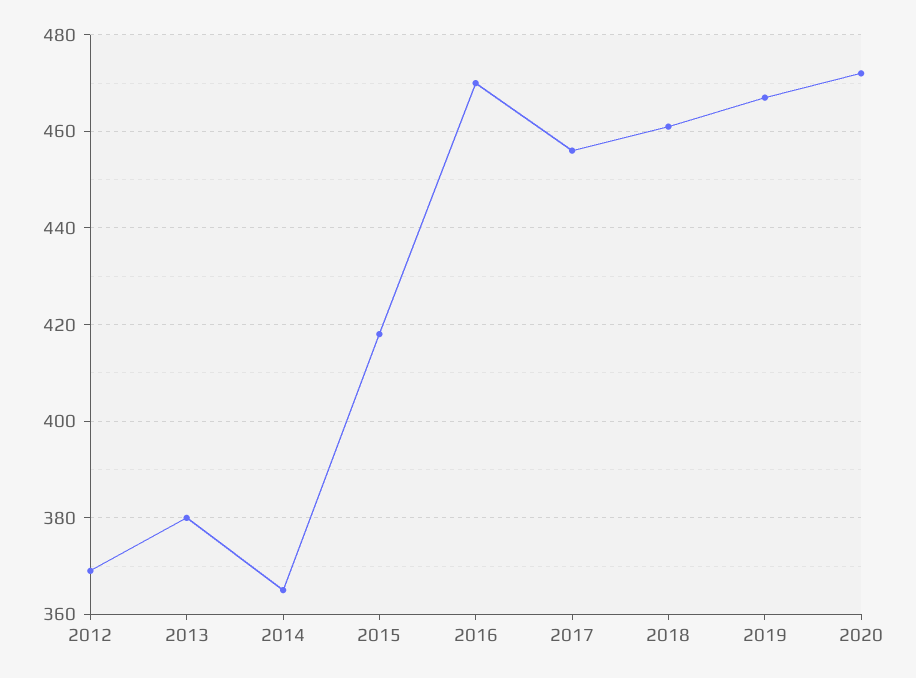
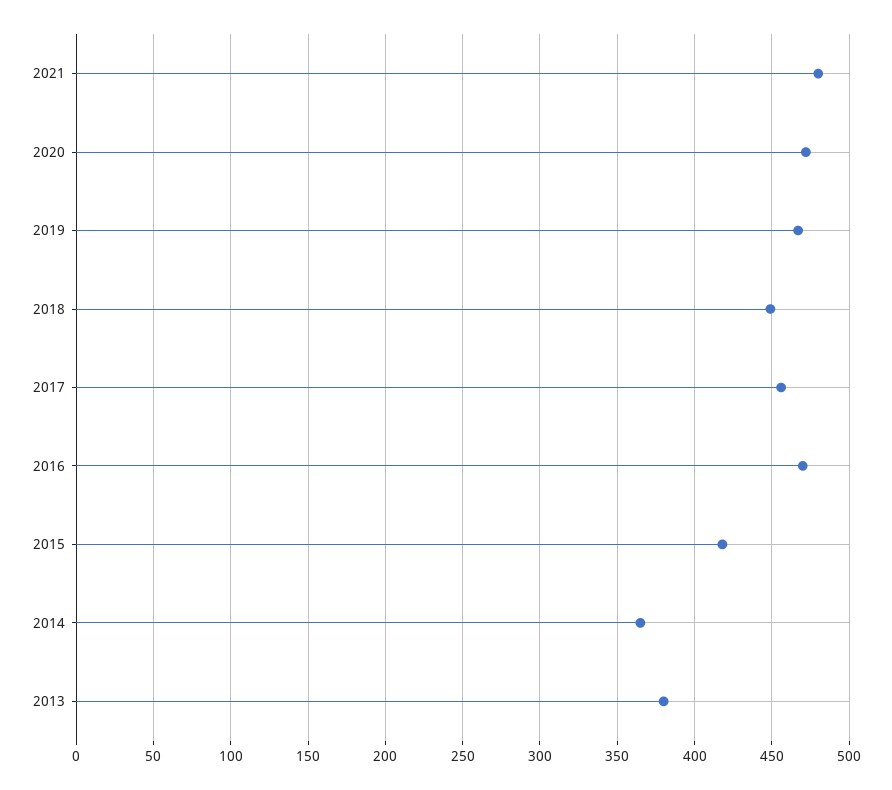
2012: 370 -> none
2018: 460 -> 450
2021: none -> 480

